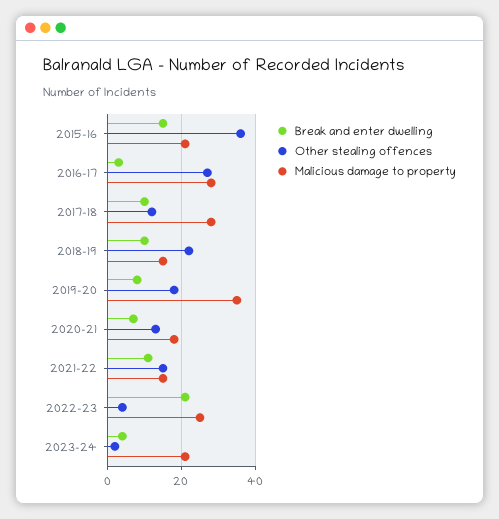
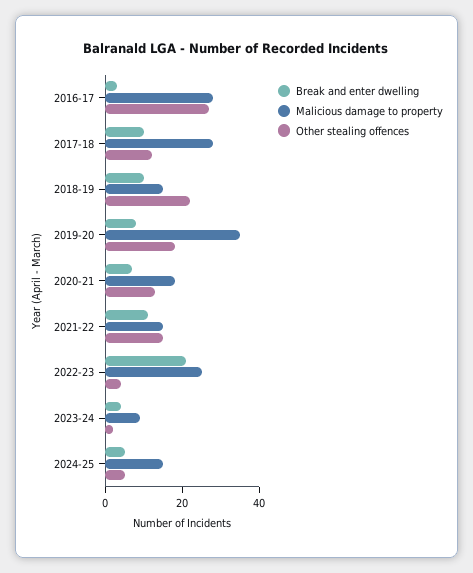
Break and enter dwelling, 2015-16: 15 -> none
Other stealing offences, 2015-16: 35 -> none
Malicious damage to property, 2015-16: 20 -> none
Malicious damage to property, 2023-24: 20 -> 10
Break and enter dwelling, 2024-25: none -> 5
Malicious damage to property, 2024-25: none -> 15
Other stealing offences, 2024-25: none -> 5

